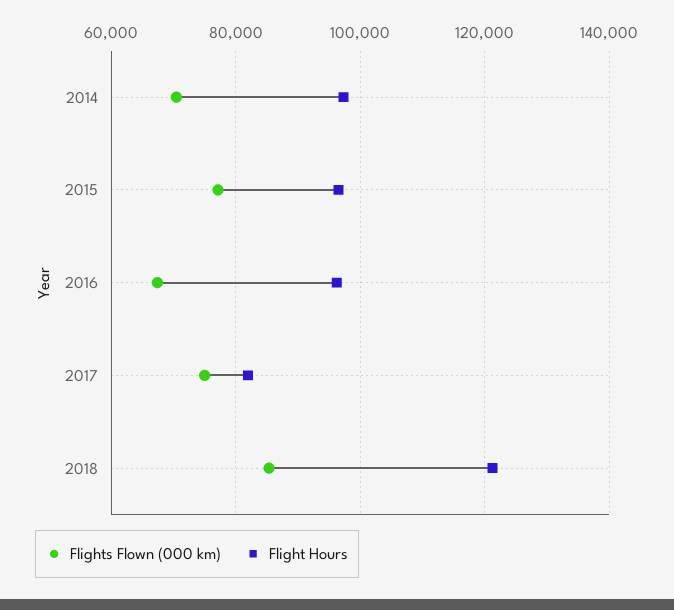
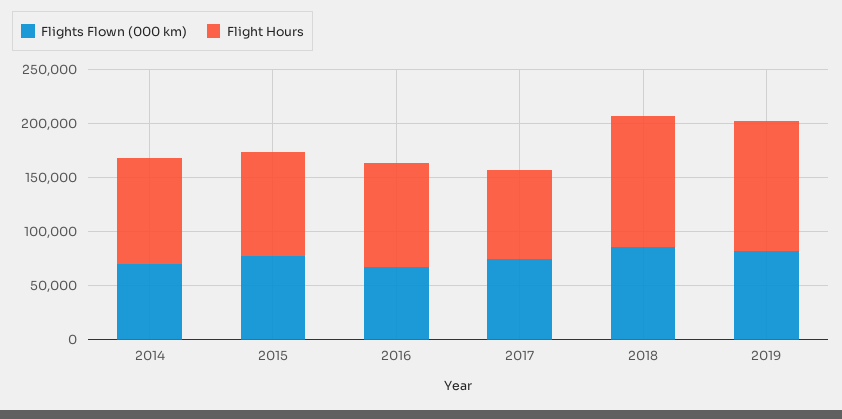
Flights Flown (000 km), 2019: none -> 80000
Flight Hours, 2019: none -> 120000

